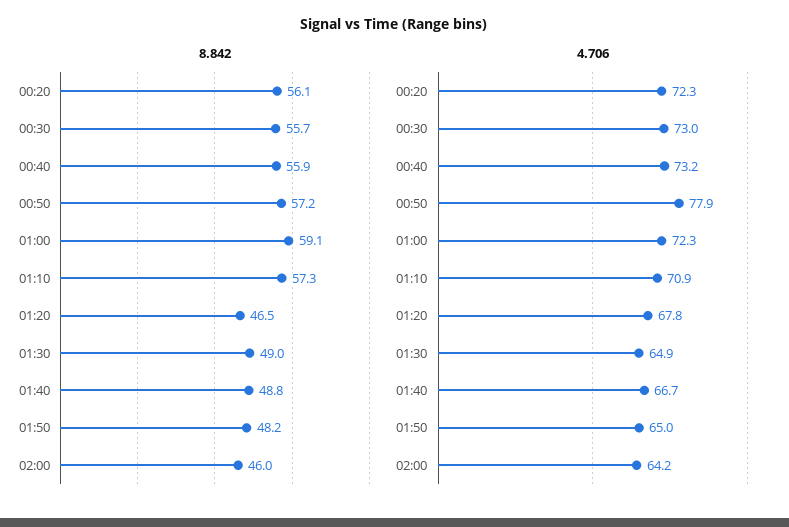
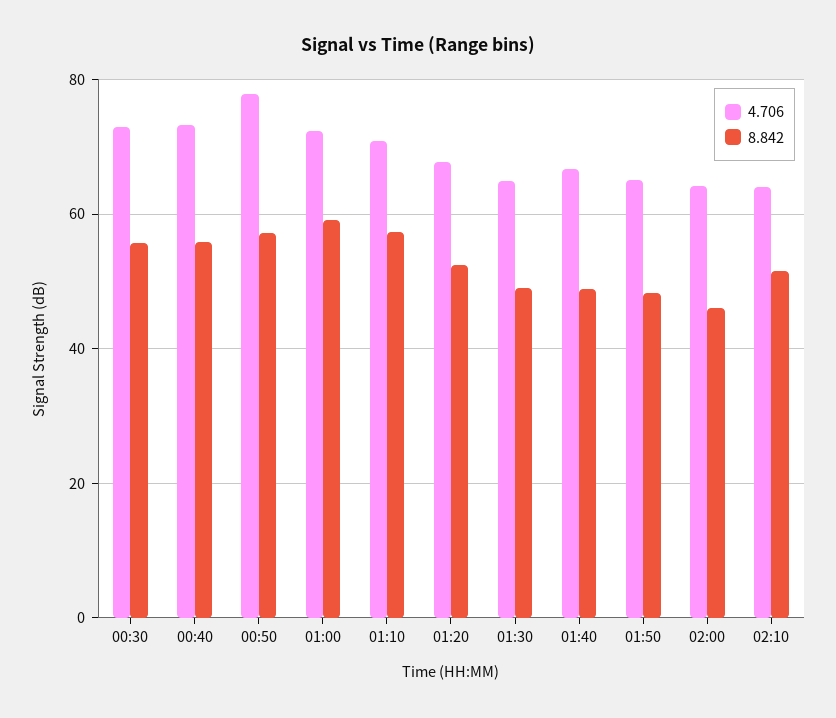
8.842, 00:20: 56.1 -> none
8.842, 01:20: 46.5 -> 52
4.706, 00:20: 72.3 -> none
4.706, 02:10: none -> 64
8.842, 02:10: none -> 52

